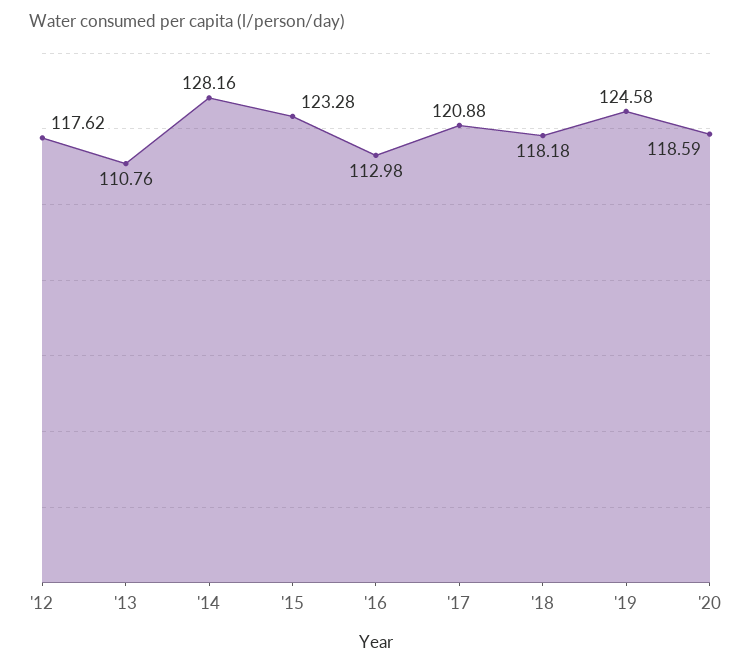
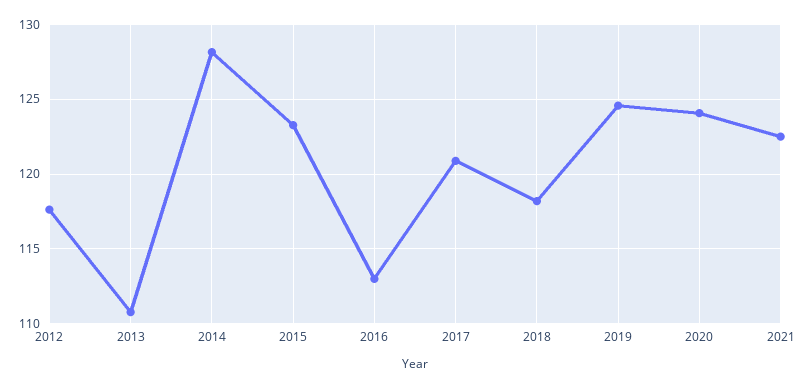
'20: 118.59 -> 124
2021: none -> 122.5

